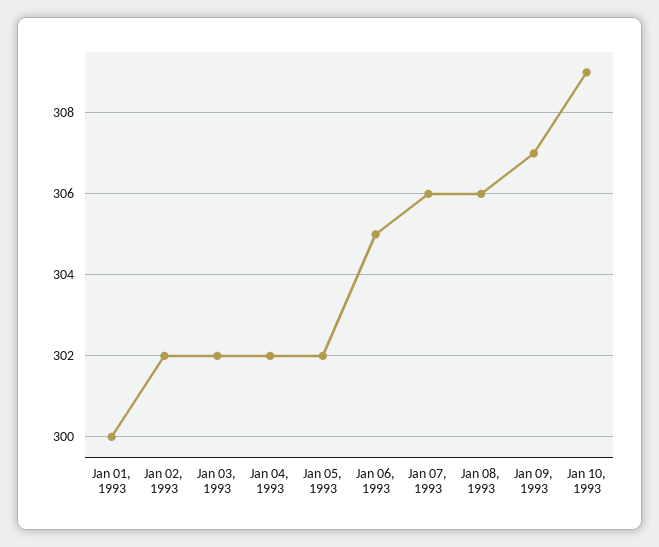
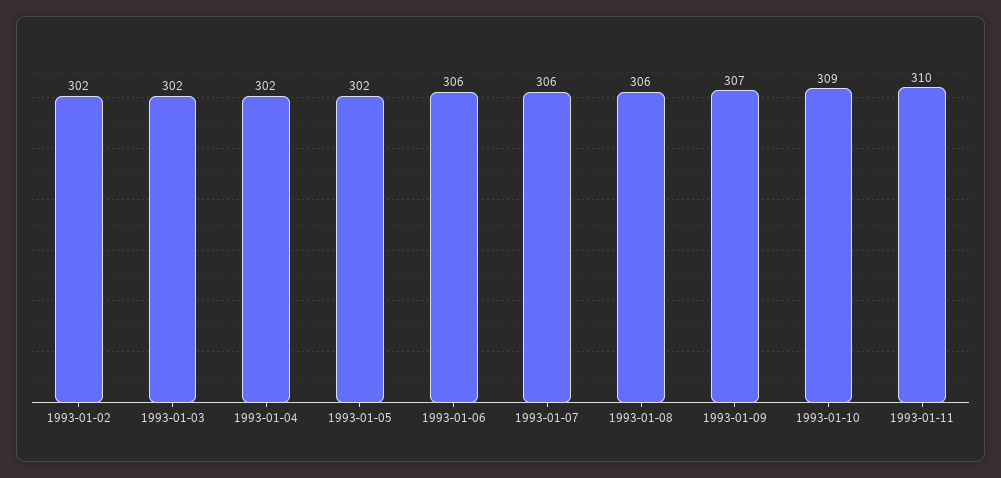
Jan 01, 1993: 300 -> none
Jan 06, 1993: 305 -> 306
1993-01-11: none -> 310

